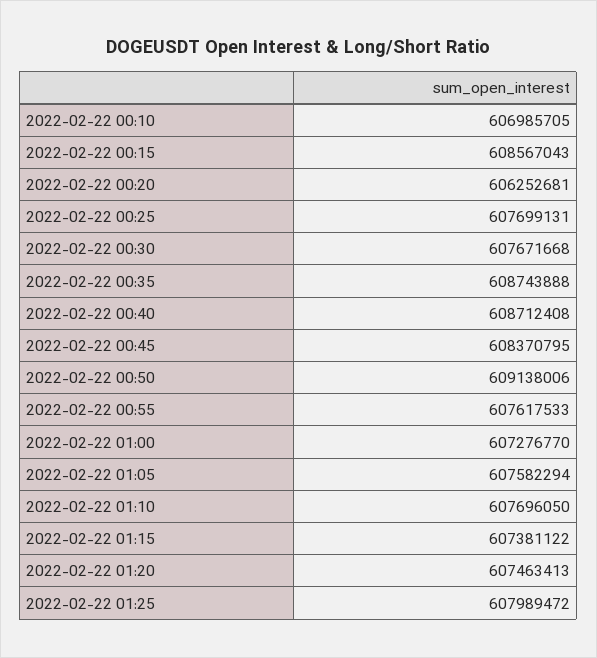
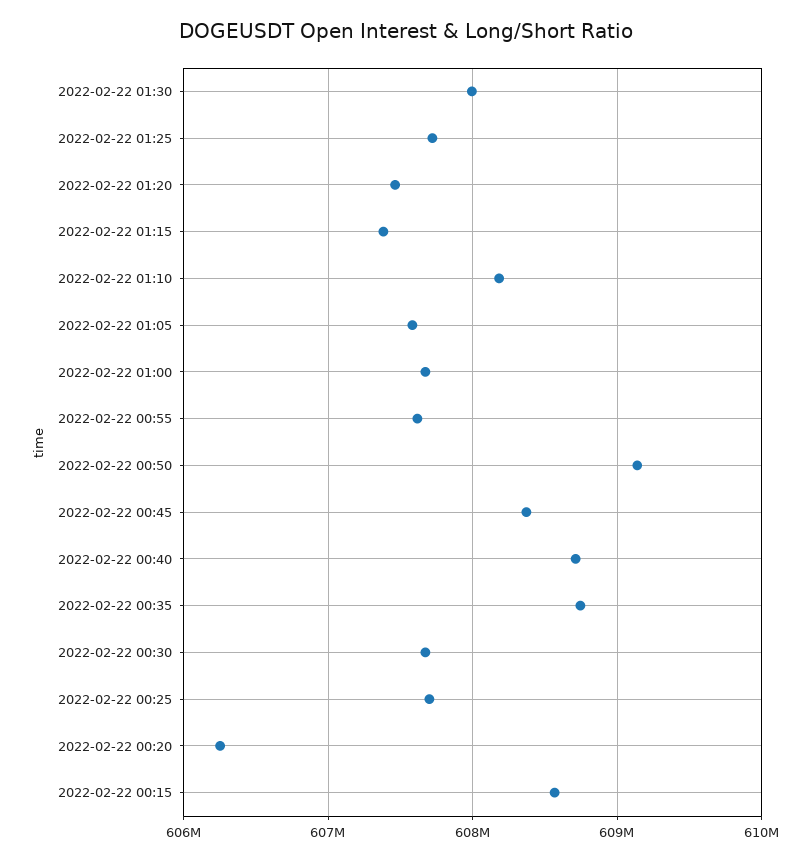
2022-02-22 00:10: 606985705 -> none
2022-02-22 01:00: 607276770 -> 607700000
2022-02-22 01:10: 607696050 -> 608200000
2022-02-22 01:25: 607989472 -> 607700000
2022-02-22 01:30: none -> 608000000

